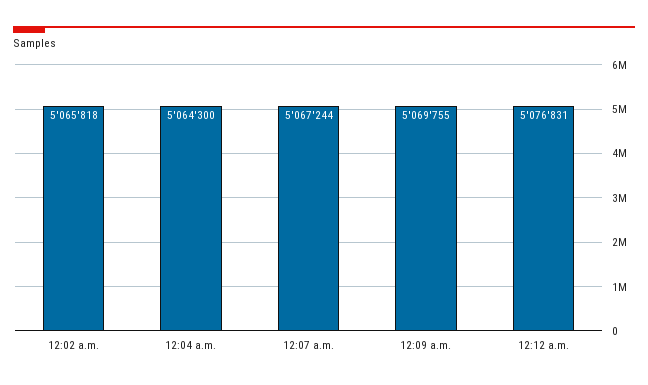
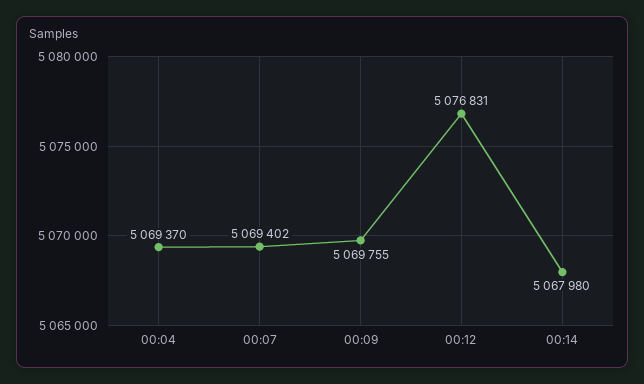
12:02 a.m.: 5065818 -> none
12:04 a.m.: 5064300 -> 5069370
12:07 a.m.: 5067244 -> 5069402
00:14: none -> 5067980

